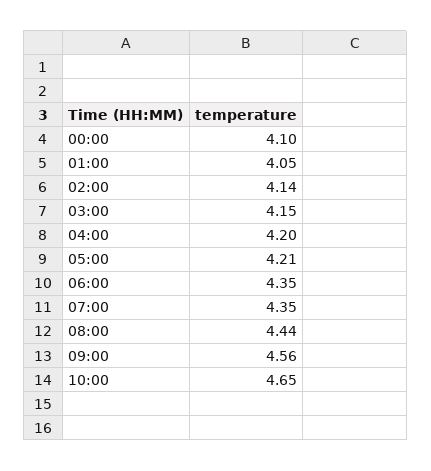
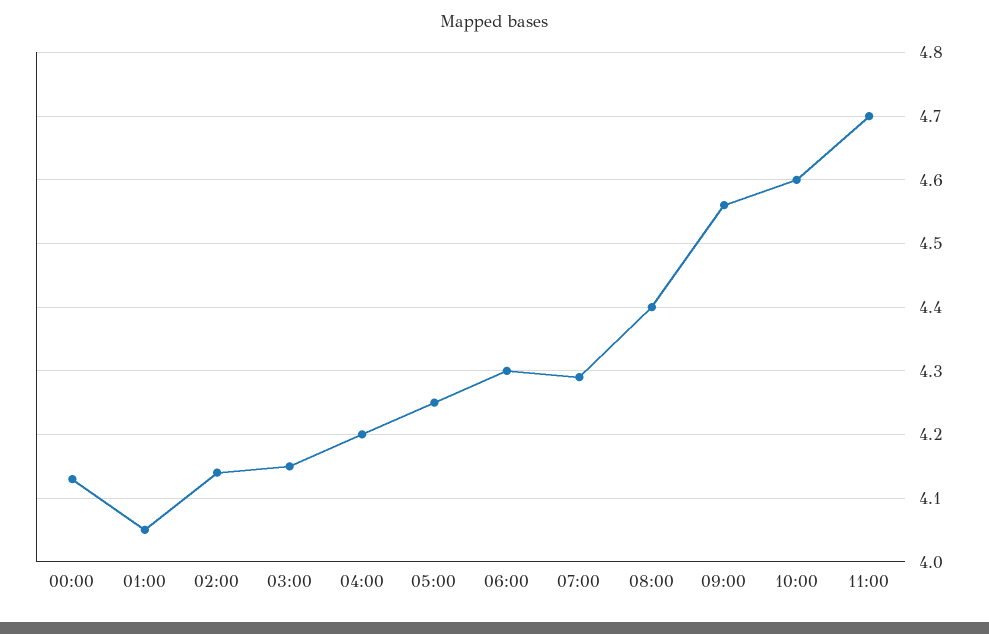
00:00: 4.1 -> 4.13
05:00: 4.21 -> 4.25
06:00: 4.35 -> 4.3
07:00: 4.35 -> 4.29
08:00: 4.44 -> 4.4
10:00: 4.65 -> 4.6
11:00: none -> 4.7

